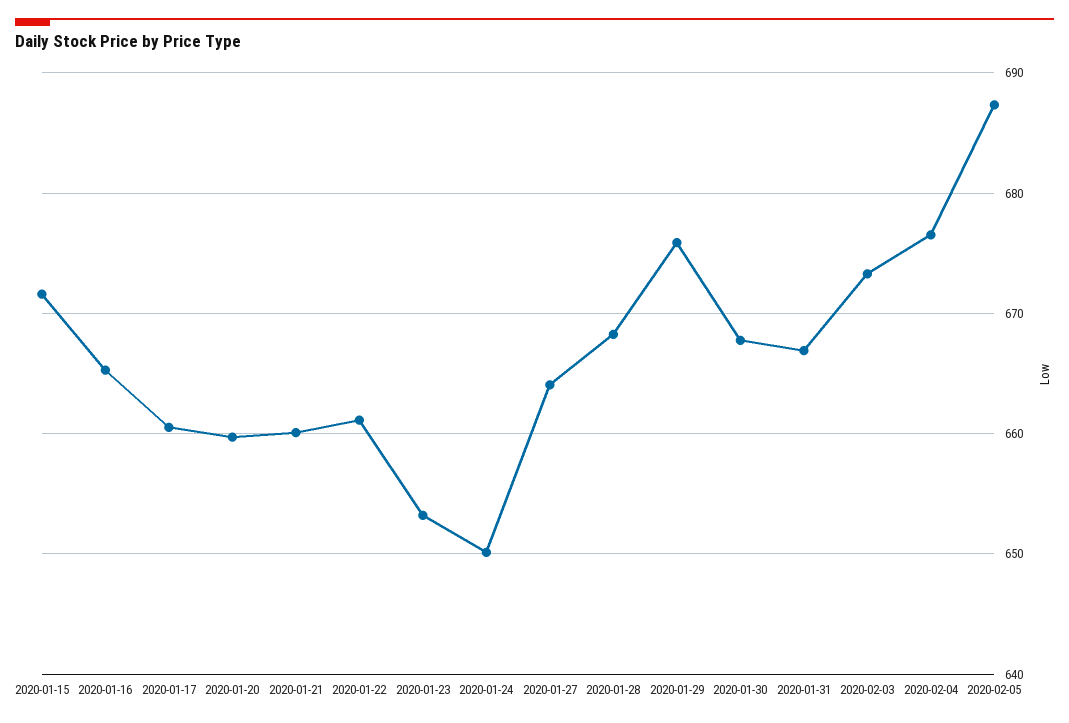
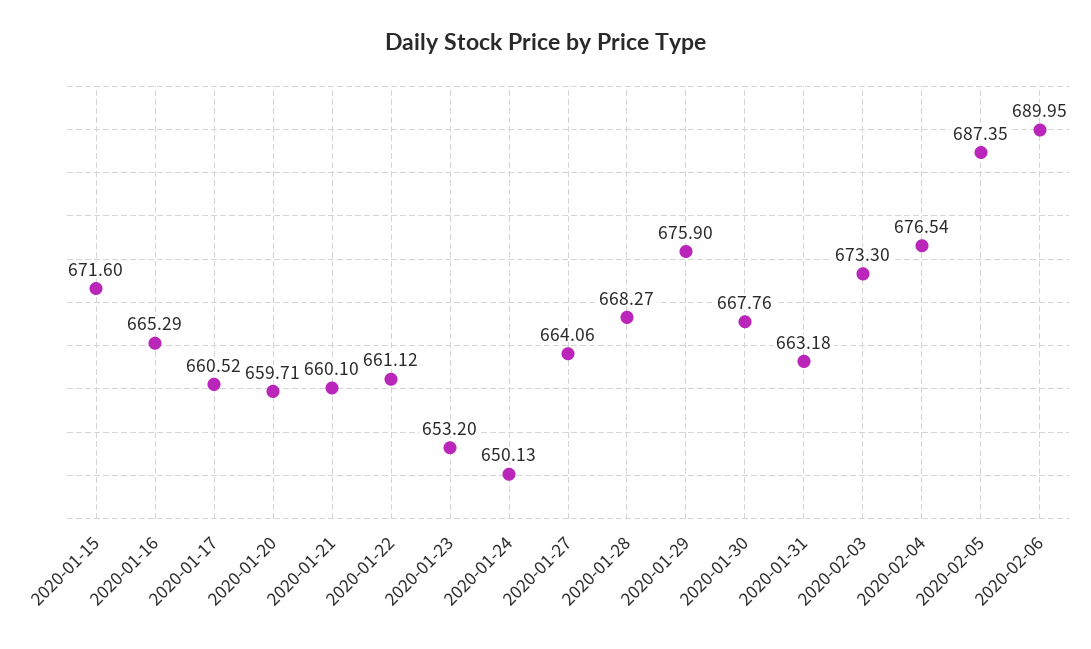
2020-01-31: 667 -> 663.18
2020-02-06: none -> 689.95

